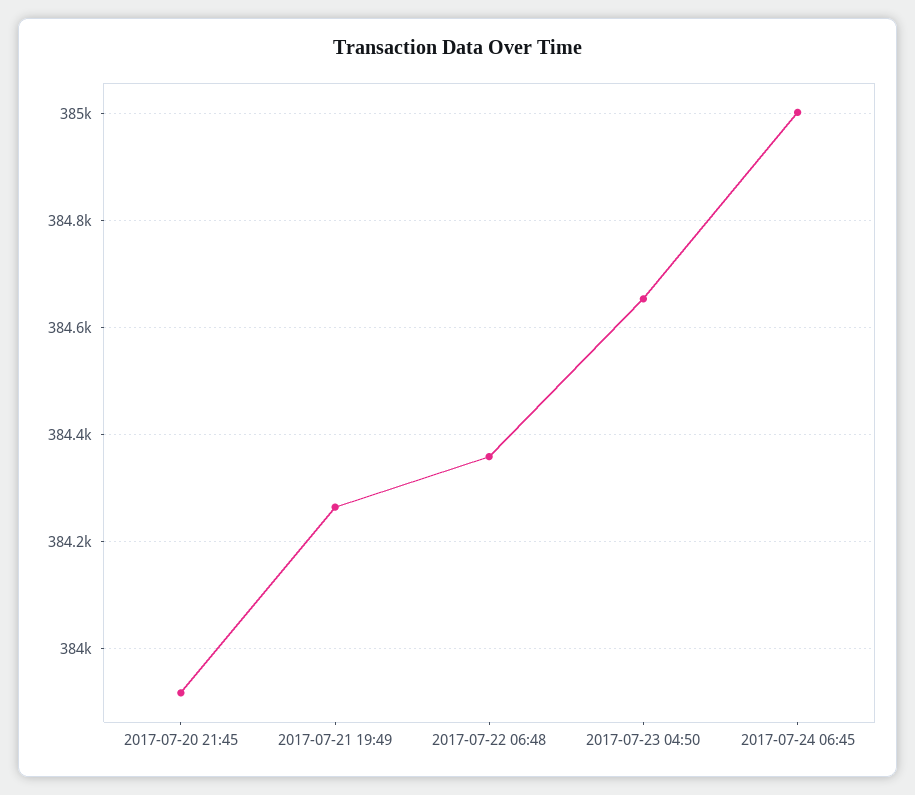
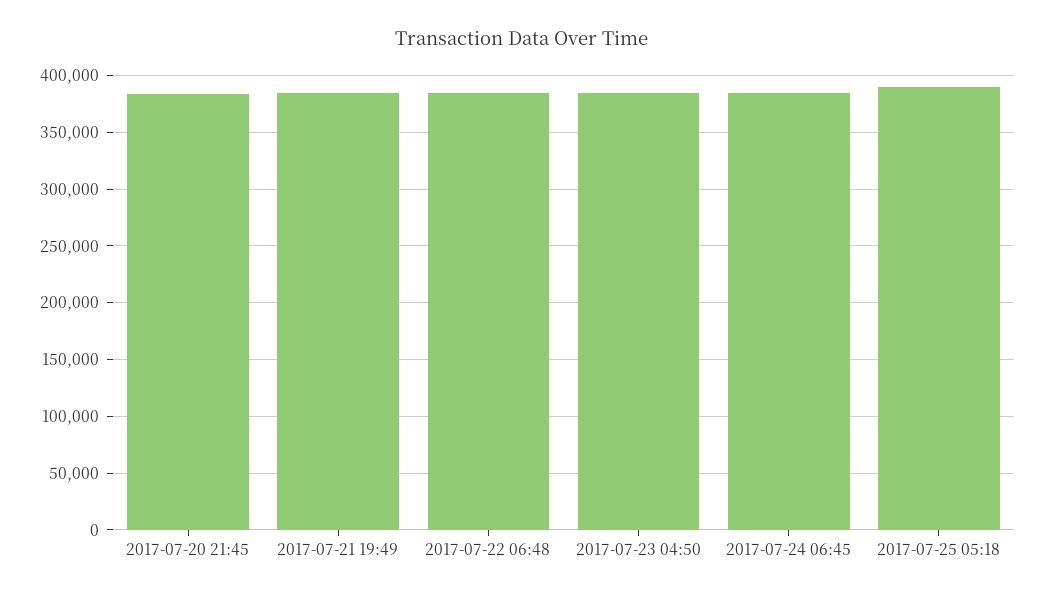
2017-07-25 05:18: none -> 390000

